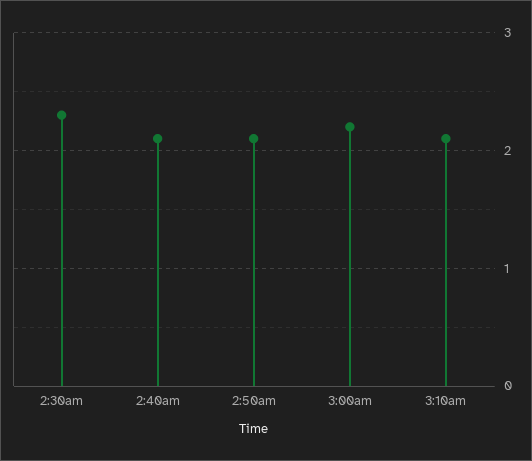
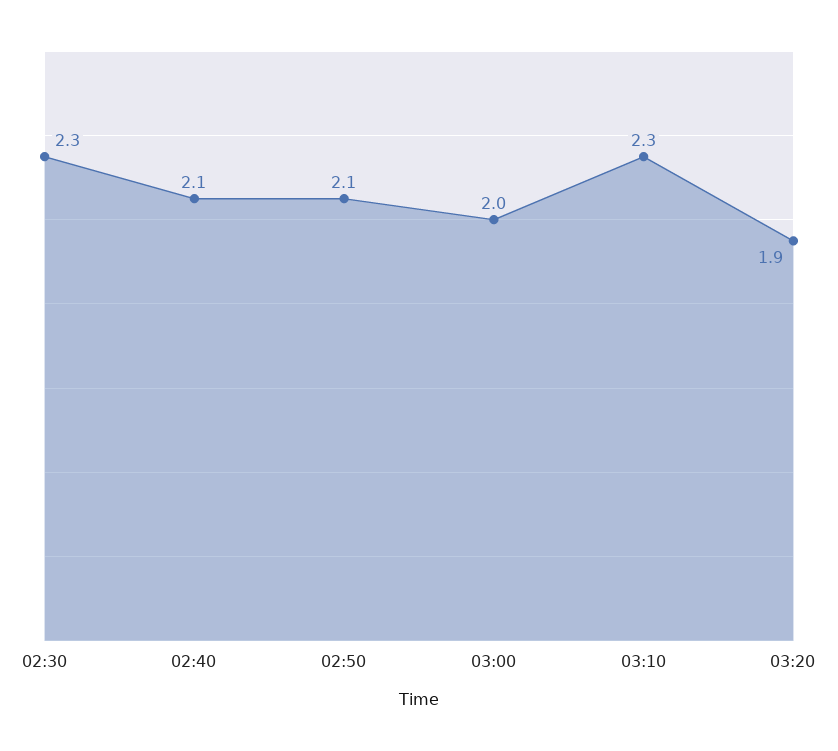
3:00am: 2.2 -> 2
3:10am: 2.1 -> 2.3
03:20: none -> 1.9

